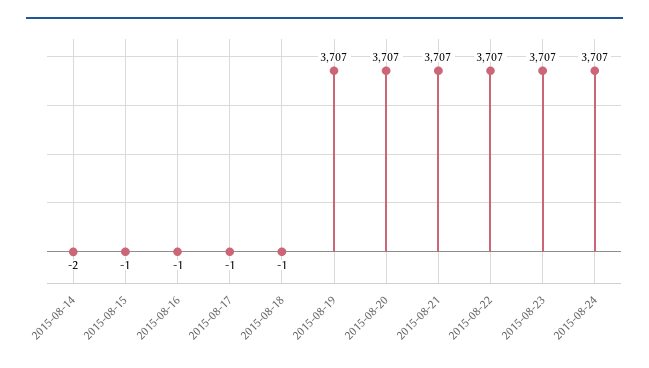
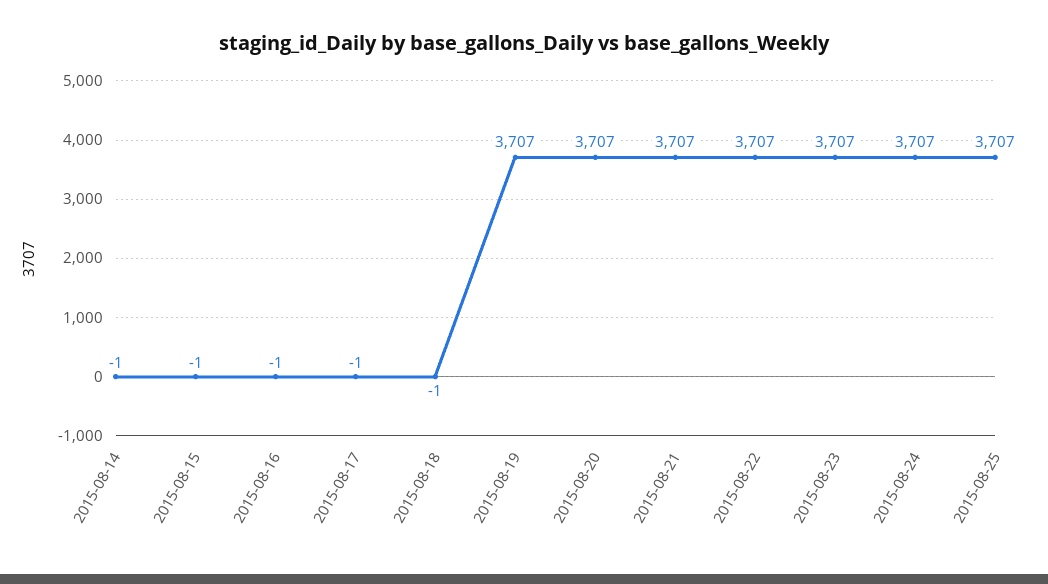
2015-08-14: -2 -> -1
2015-08-25: none -> 3707

